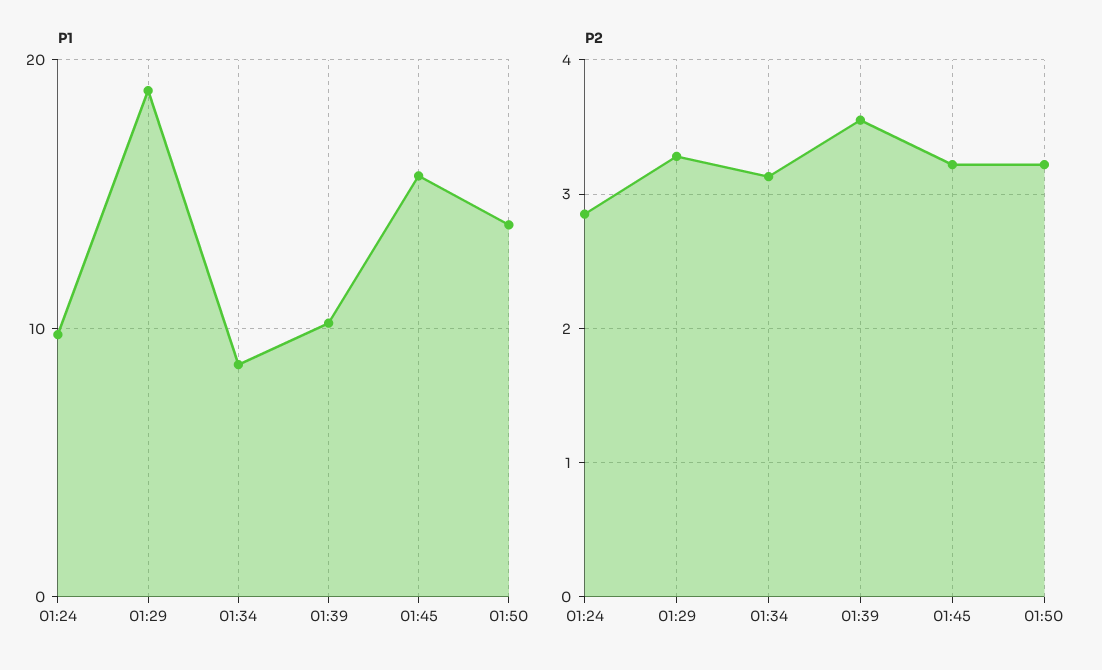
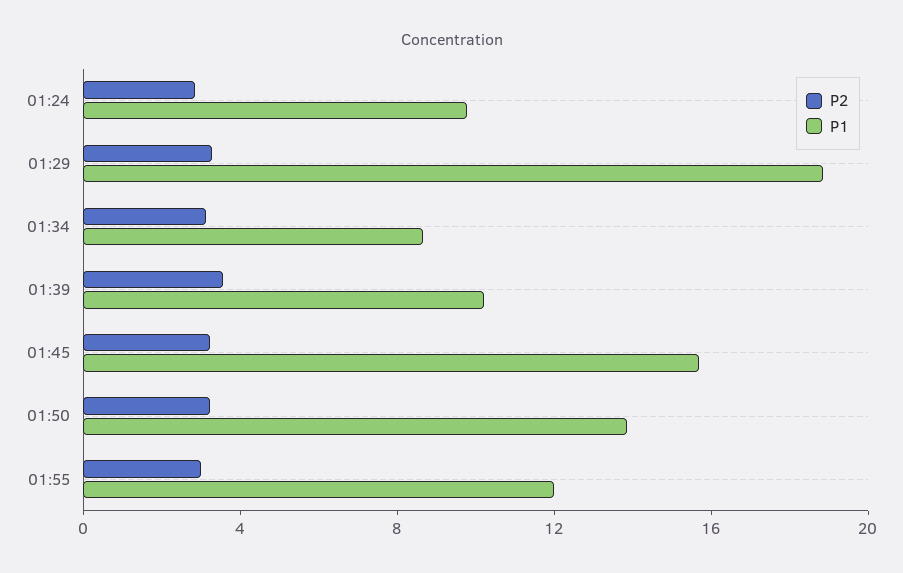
P2, 01:55: none -> 3
P1, 01:55: none -> 12

